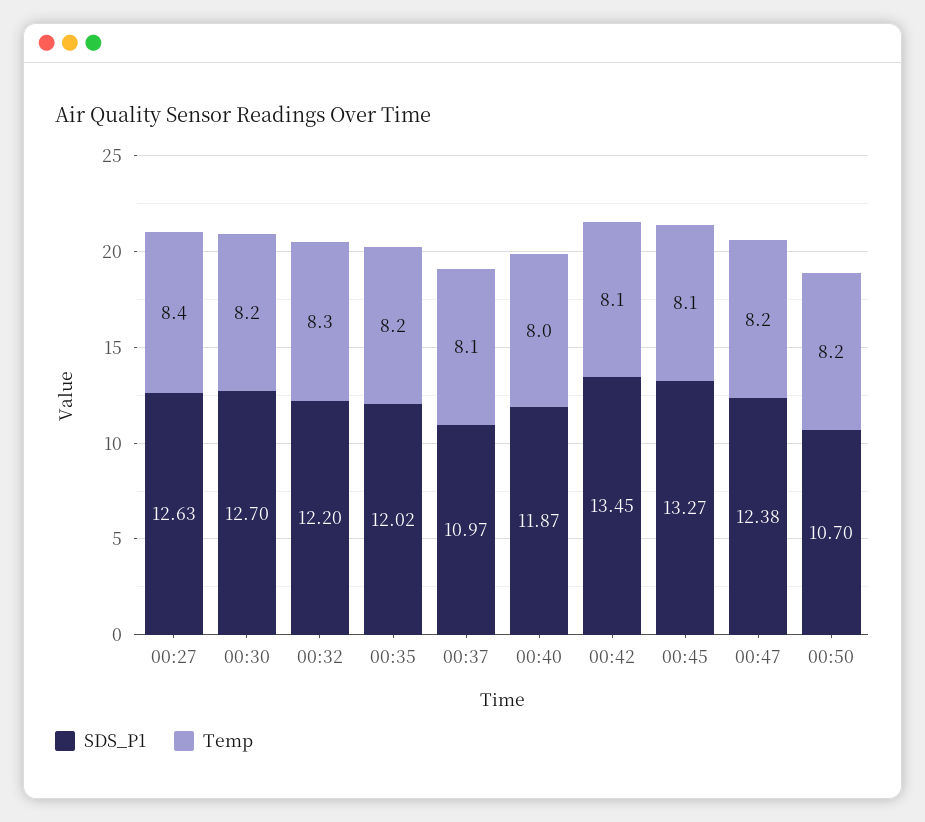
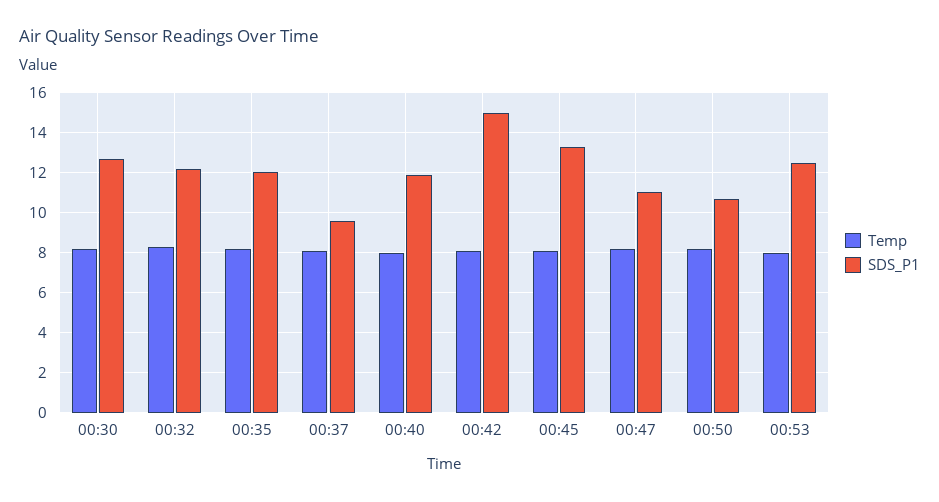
SDS_P1, 00:27: 12.63 -> none
Temp, 00:27: 8.4 -> none
SDS_P1, 00:37: 10.97 -> 9.5
SDS_P1, 00:42: 13.45 -> 15
SDS_P1, 00:47: 12.38 -> 11
Temp, 00:53: none -> 8
SDS_P1, 00:53: none -> 12.5

